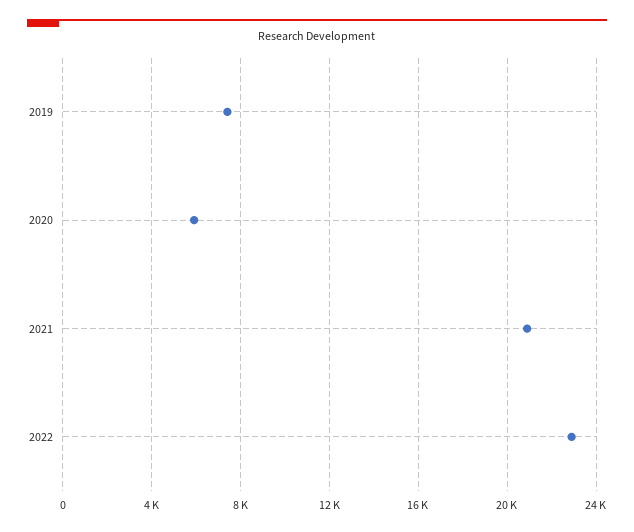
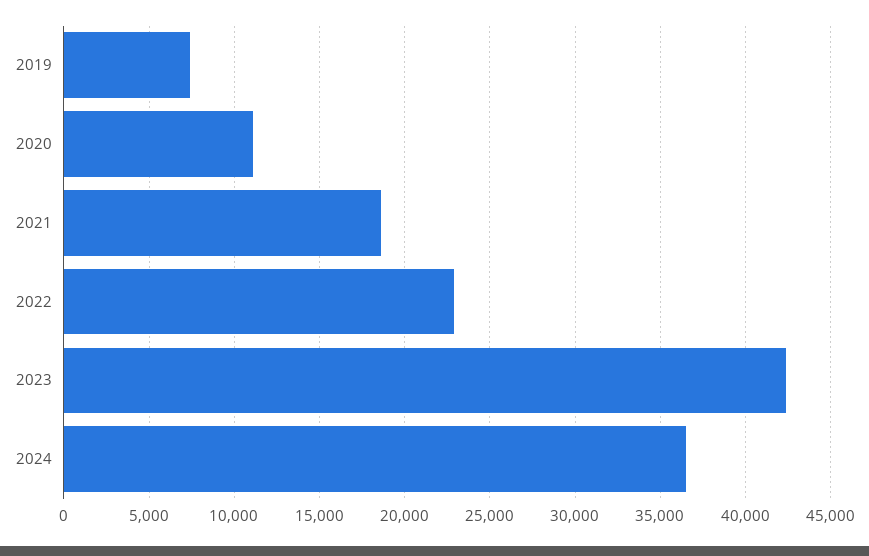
2020: 6000 -> 11000
2021: 21000 -> 18500
2023: none -> 42500
2024: none -> 36500

